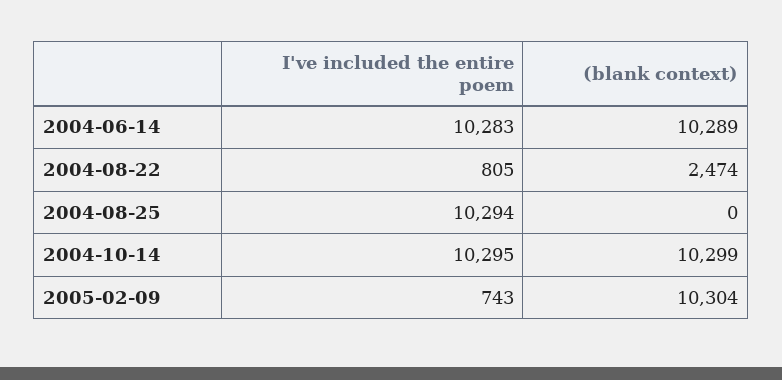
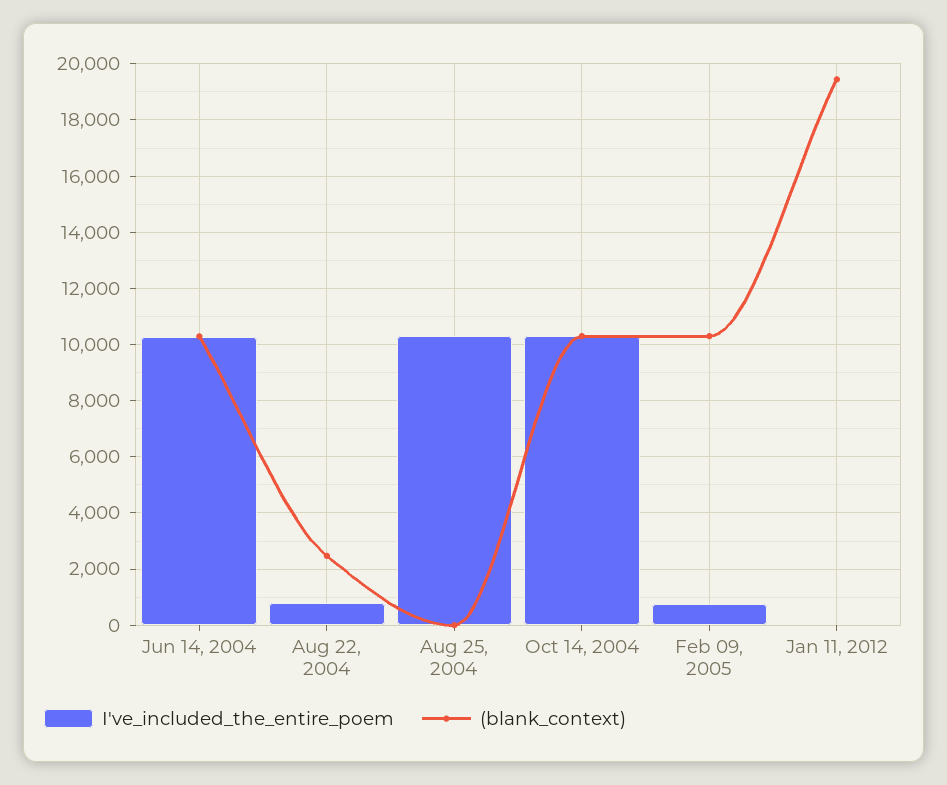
I've included the entire poem, Jan 11, 2012: none -> 0
(blank context), Jan 11, 2012: none -> 19500

